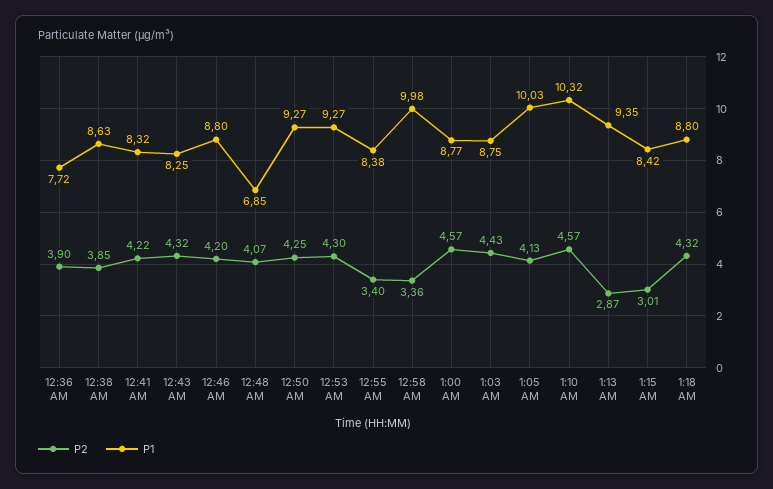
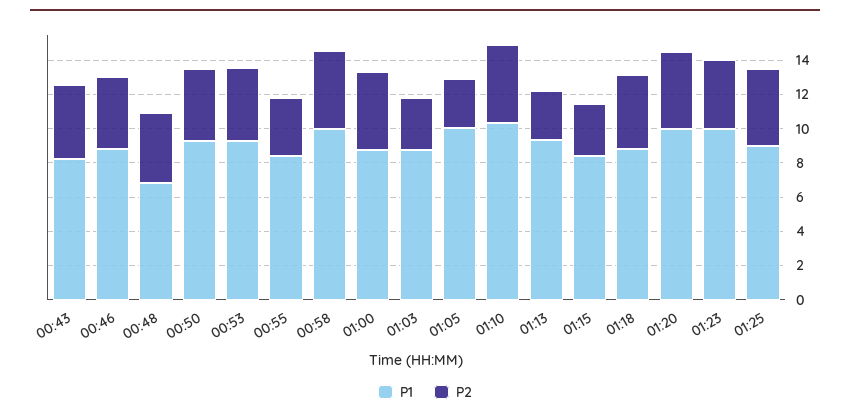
P2, 12:36 AM: 3.9 -> none
P1, 12:36 AM: 7.72 -> none
P2, 12:38 AM: 3.85 -> none
P1, 12:38 AM: 8.63 -> none
P2, 12:41 AM: 4.22 -> none
P1, 12:41 AM: 8.32 -> none
P2, 12:58 AM: 3.36 -> 4.5
P2, 1:03 AM: 4.43 -> 3
P2, 1:05 AM: 4.13 -> 3
P1, 01:20: none -> 10
P2, 01:20: none -> 4.5
P1, 01:23: none -> 10
P2, 01:23: none -> 4
P1, 01:25: none -> 9
P2, 01:25: none -> 4.5

